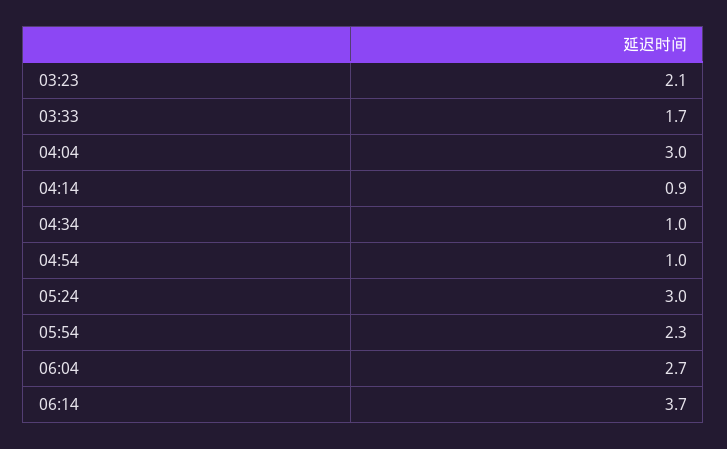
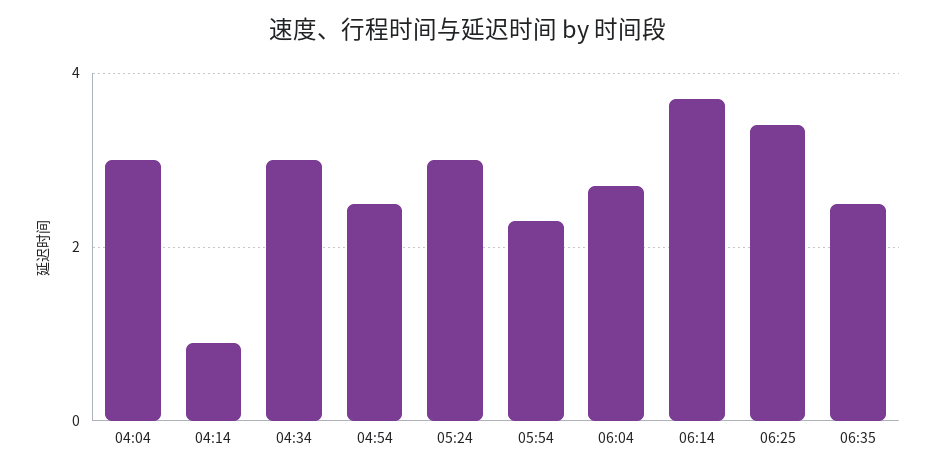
03:23: 2.1 -> none
03:33: 1.7 -> none
04:34: 1 -> 3
04:54: 1 -> 2.5
06:25: none -> 3.5
06:35: none -> 2.5

